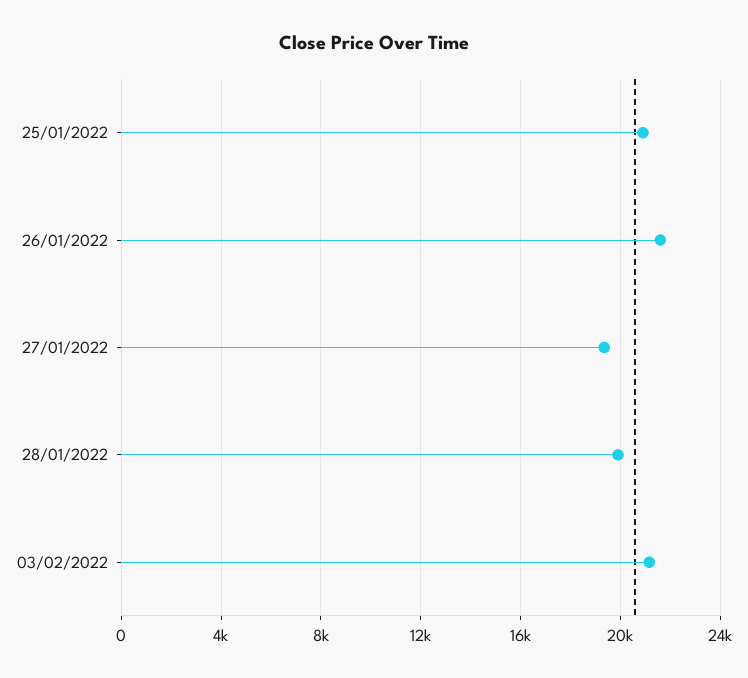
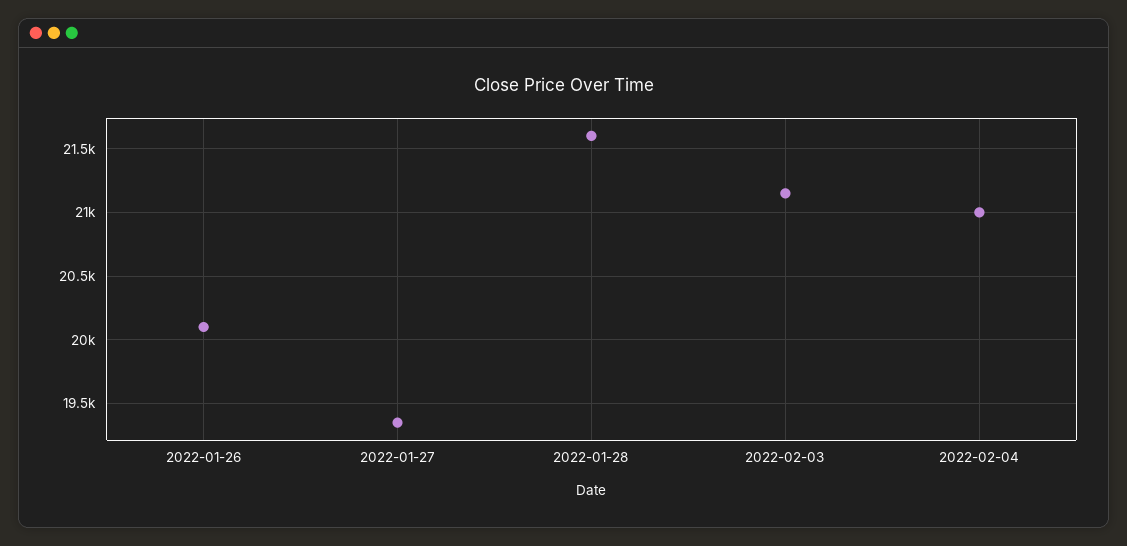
25/01/2022: 21000 -> none
26/01/2022: 21500 -> 20100
28/01/2022: 20000 -> 21600
2022-02-04: none -> 21000

